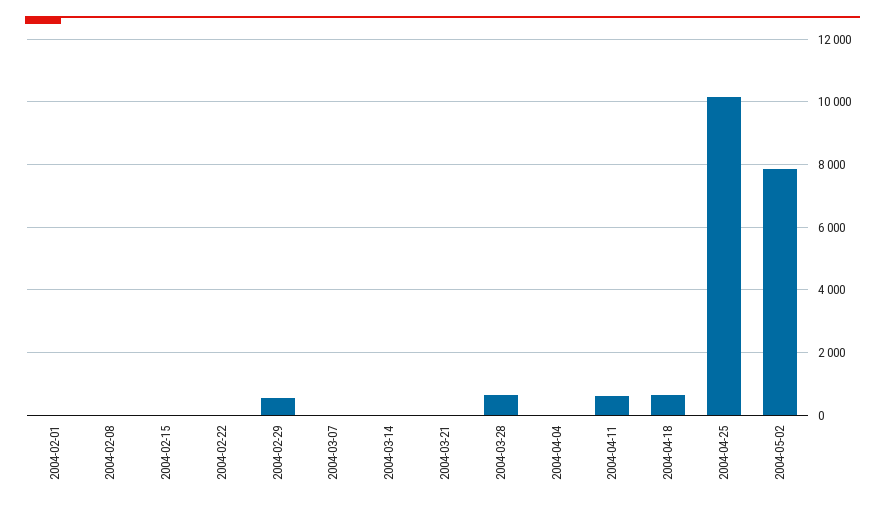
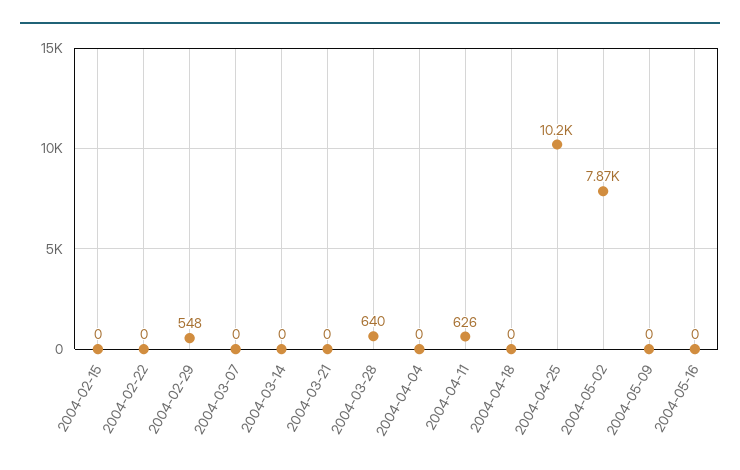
2004-02-01: 0 -> none
2004-02-08: 0 -> none
2004-04-18: 600 -> 0
2004-05-09: none -> 0
2004-05-16: none -> 0

